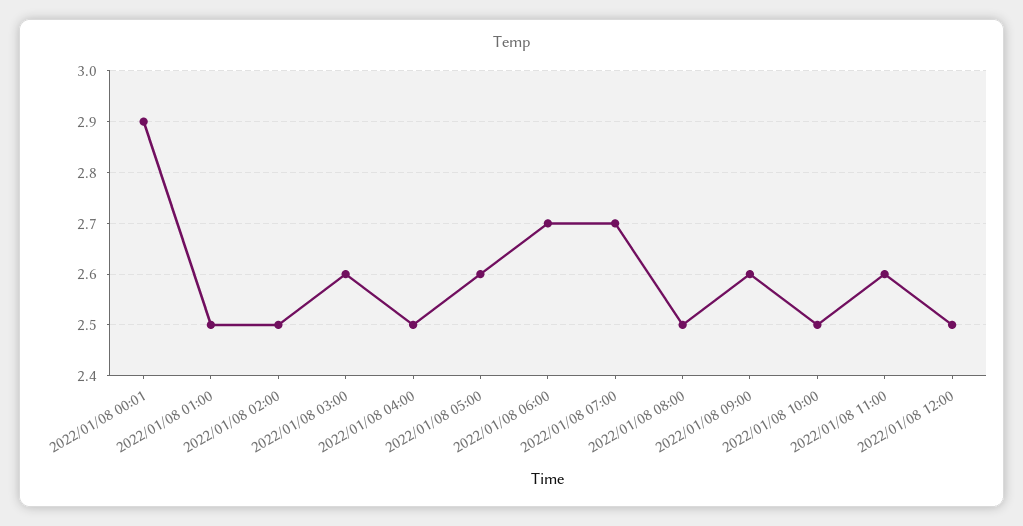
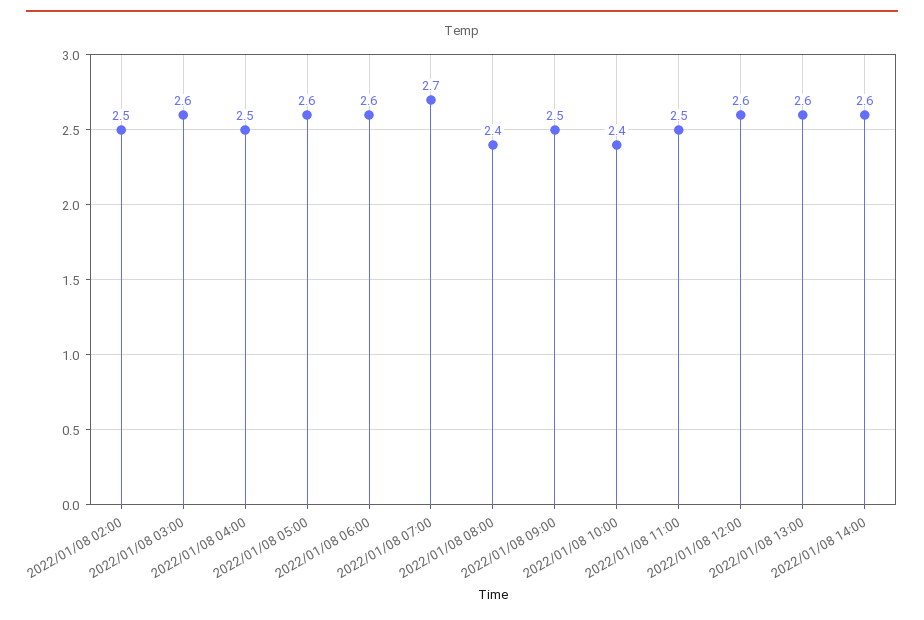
2022/01/08 00:01: 2.9 -> none
2022/01/08 01:00: 2.5 -> none
2022/01/08 06:00: 2.7 -> 2.6
2022/01/08 08:00: 2.5 -> 2.4
2022/01/08 09:00: 2.6 -> 2.5
2022/01/08 10:00: 2.5 -> 2.4
2022/01/08 11:00: 2.6 -> 2.5
2022/01/08 12:00: 2.5 -> 2.6
2022/01/08 13:00: none -> 2.6
2022/01/08 14:00: none -> 2.6

